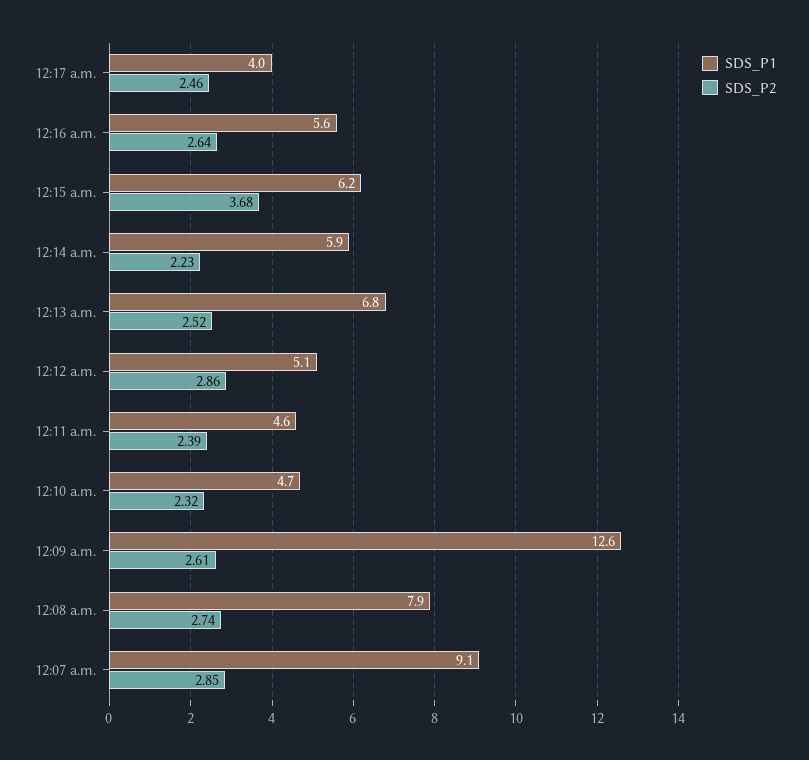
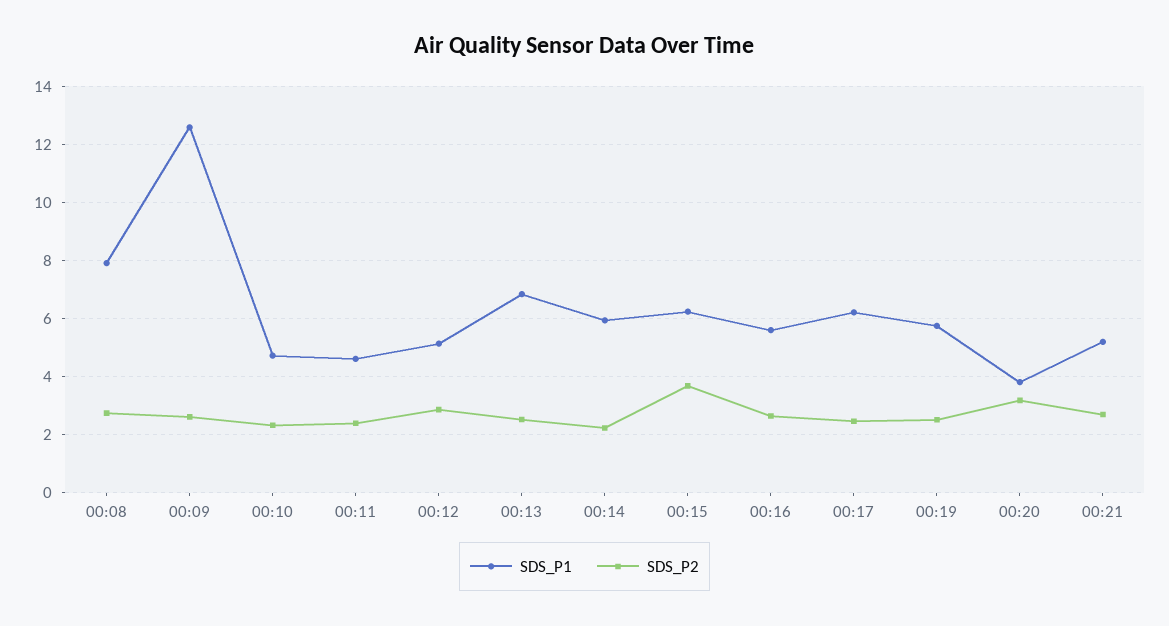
SDS_P1, 12:17 a.m.: 4 -> 6.25
SDS_P1, 12:07 a.m.: 9.1 -> none
SDS_P2, 12:07 a.m.: 2.85 -> none
SDS_P1, 00:19: none -> 5.75
SDS_P2, 00:19: none -> 2.5
SDS_P1, 00:20: none -> 3.75
SDS_P2, 00:20: none -> 3.25
SDS_P1, 00:21: none -> 5.25
SDS_P2, 00:21: none -> 2.75

